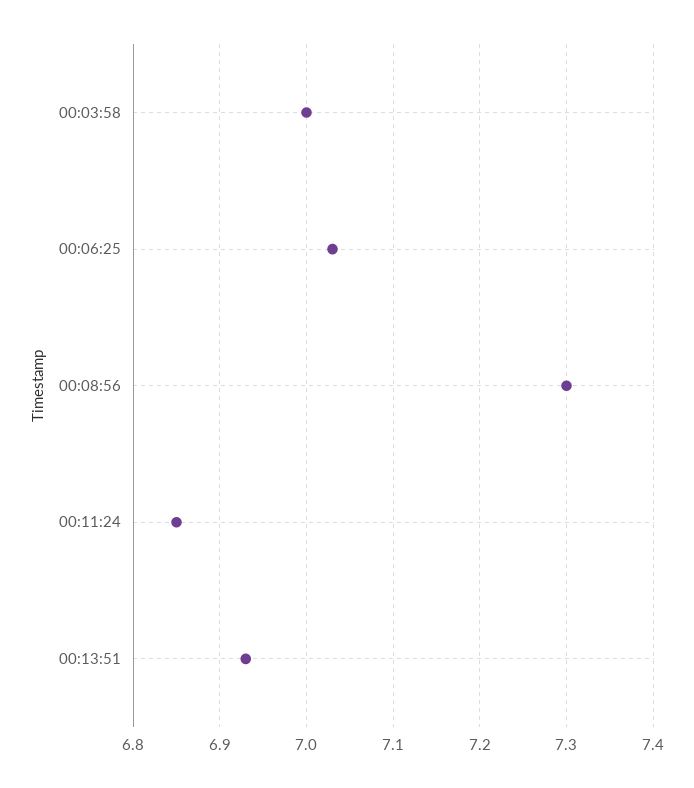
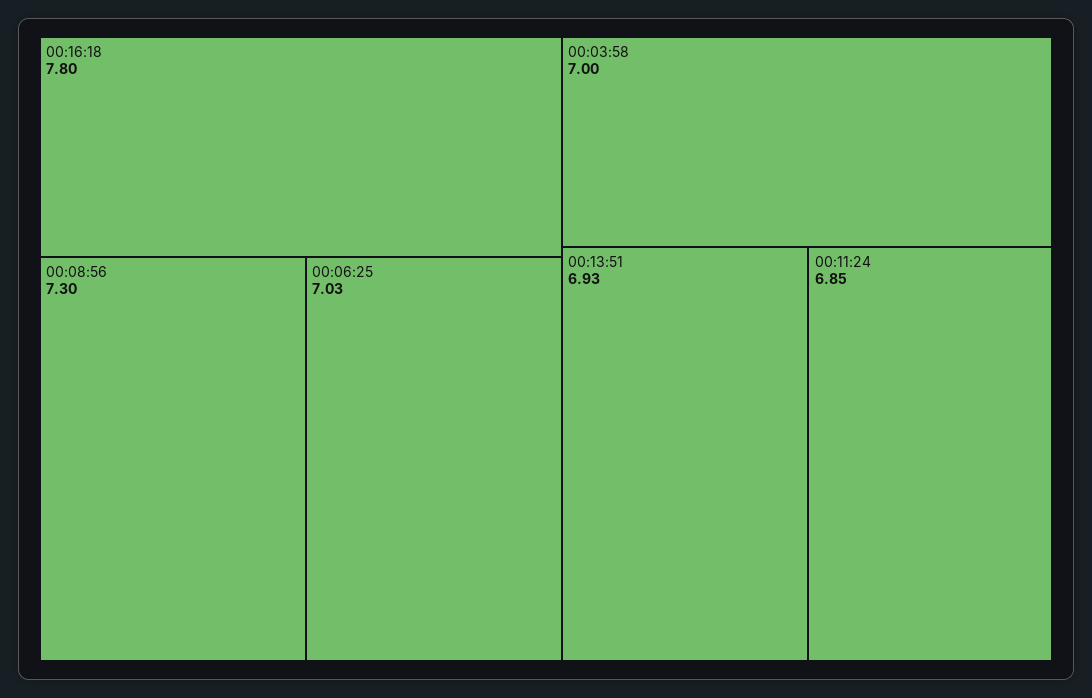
00:16:18: none -> 7.8

